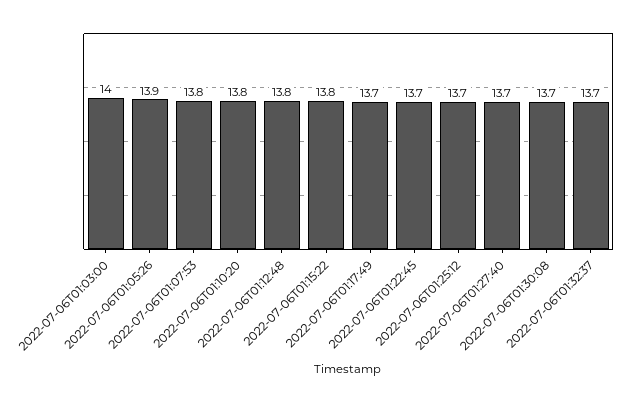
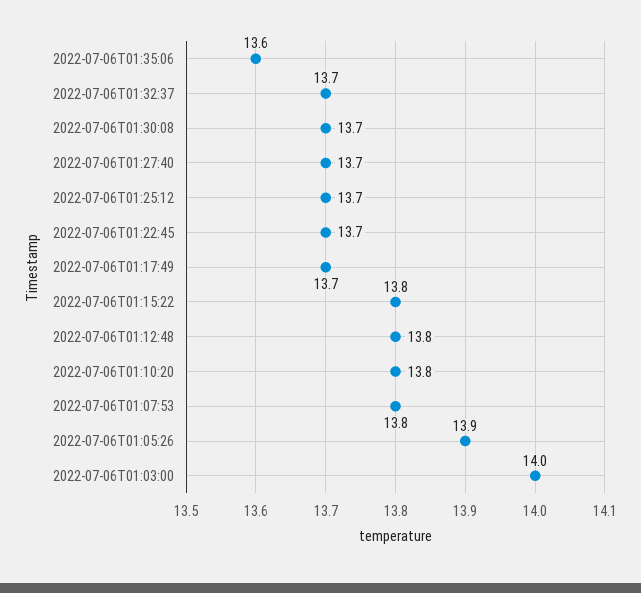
2022-07-06T01:35:06: none -> 13.6

